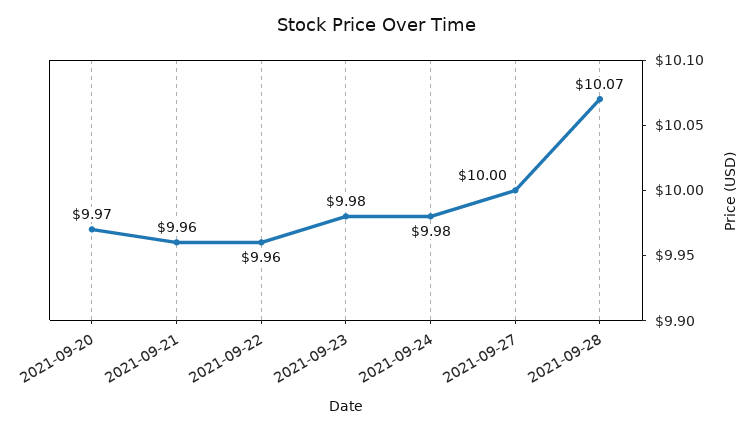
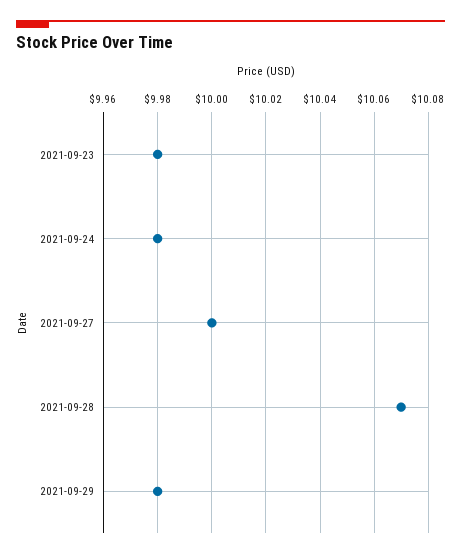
2021-09-20: 9.97 -> none
2021-09-21: 9.96 -> none
2021-09-22: 9.96 -> none
2021-09-29: none -> 9.98

